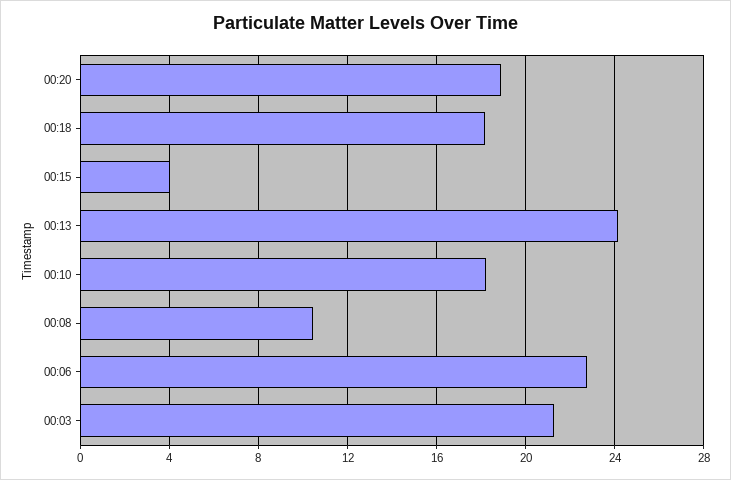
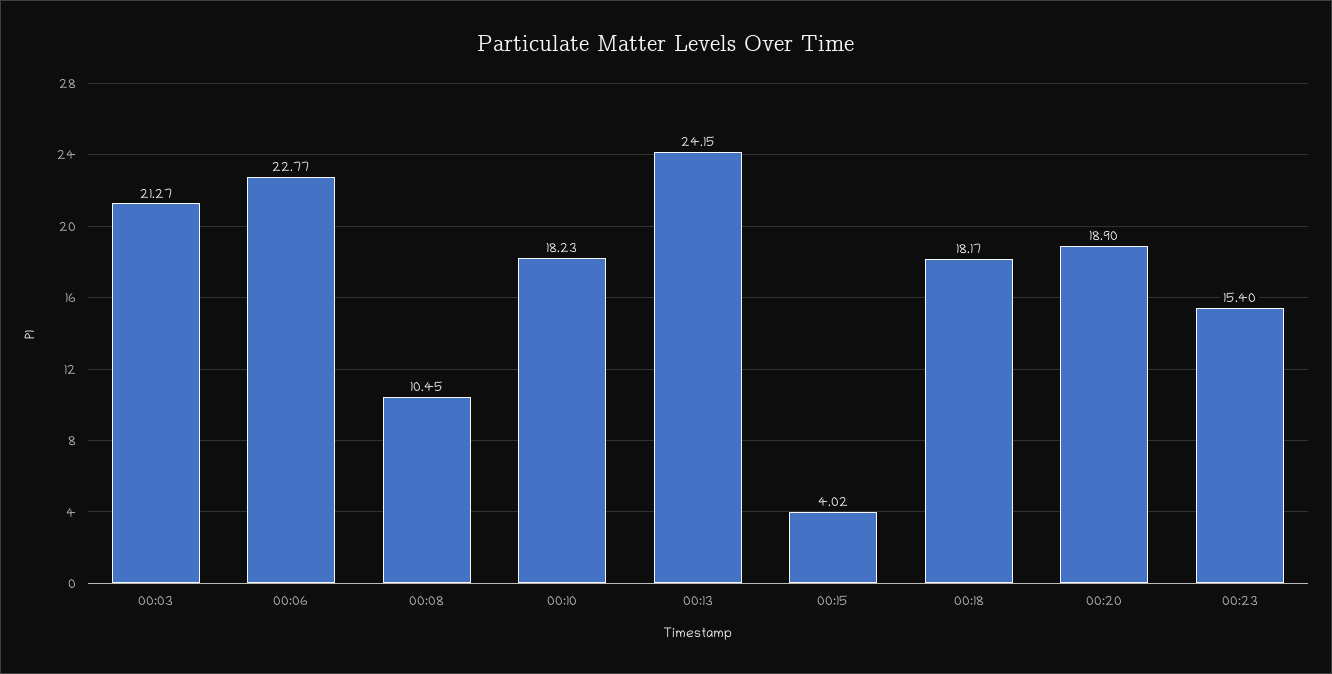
00:23: none -> 15.4

